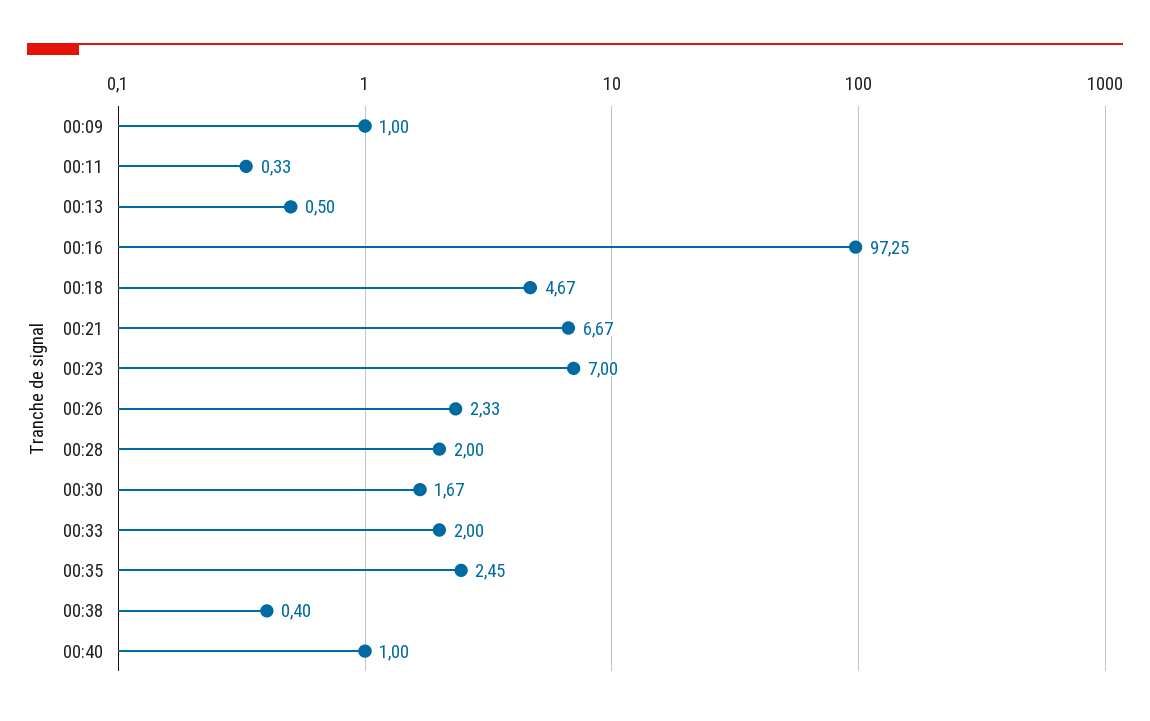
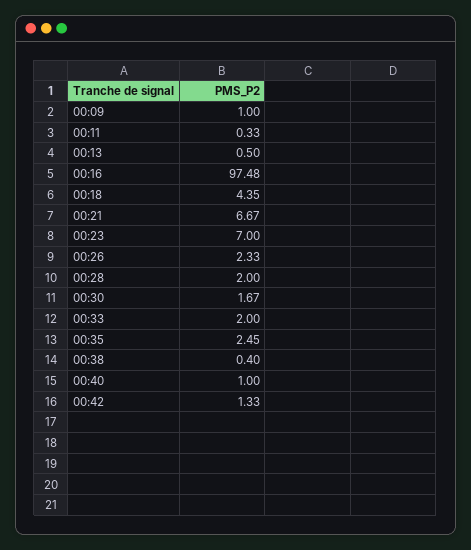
00:16: 97.25 -> 97.48
00:18: 4.67 -> 4.35
00:42: none -> 1.33

